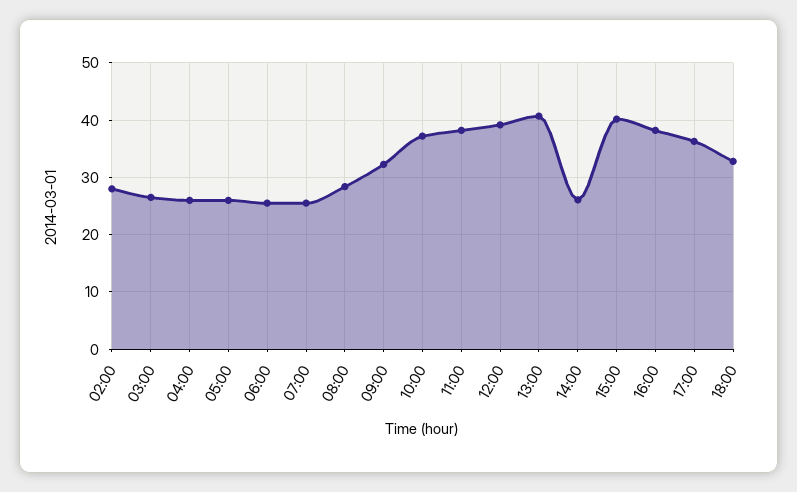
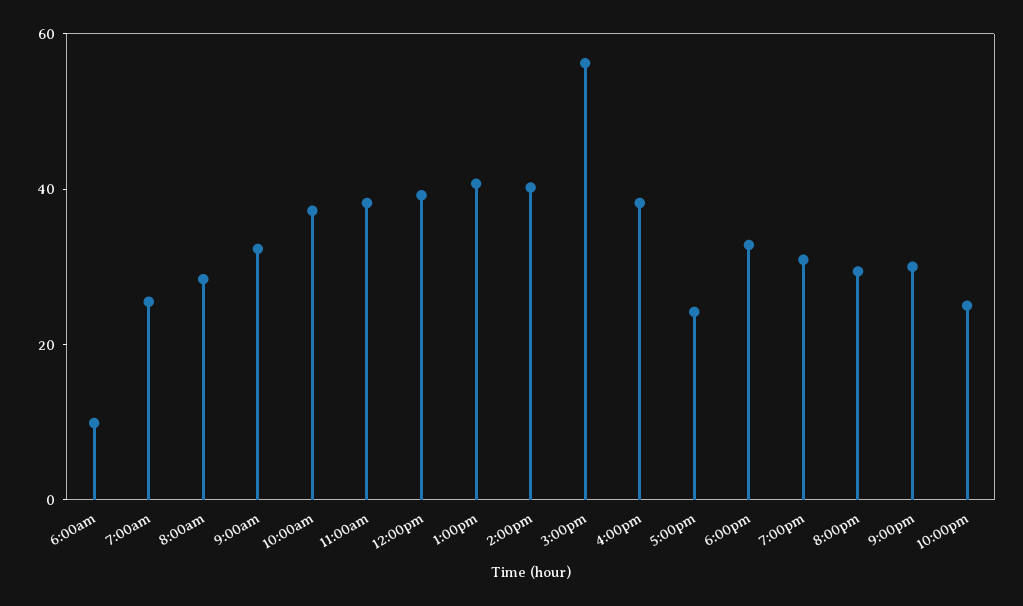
02:00: 28 -> none
03:00: 26 -> none
04:00: 26 -> none
05:00: 26 -> none
06:00: 26 -> 10
14:00: 26 -> 40
15:00: 40 -> 55
17:00: 36 -> 25
7:00pm: none -> 30
8:00pm: none -> 30
9:00pm: none -> 30
10:00pm: none -> 25

